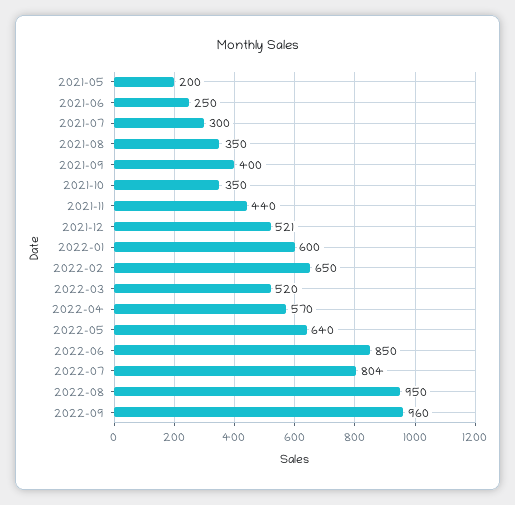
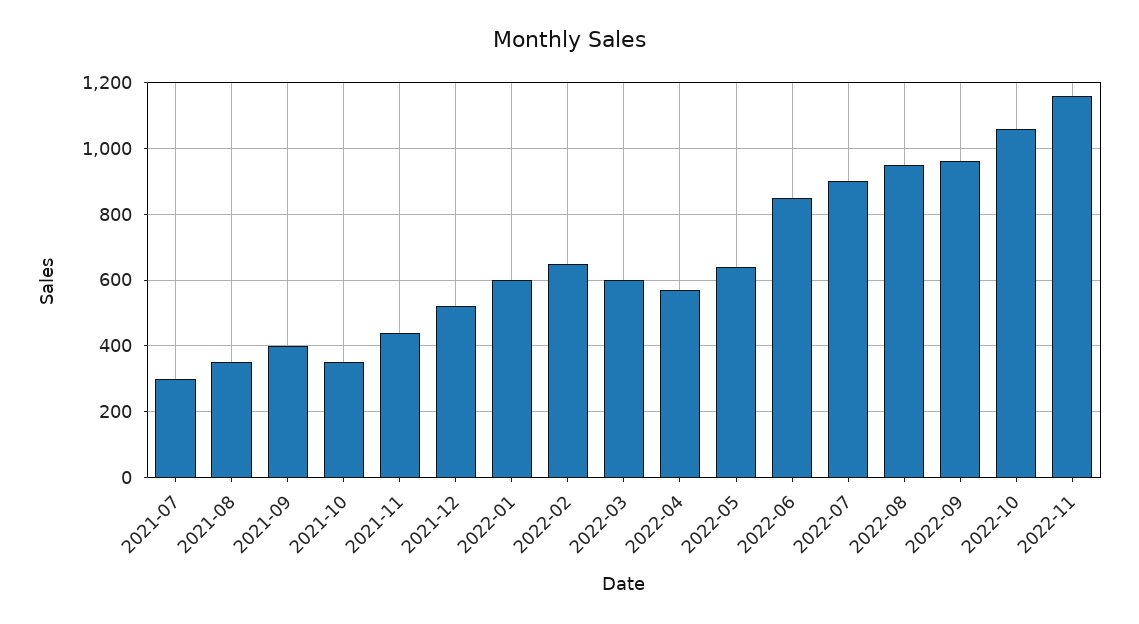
2021-05: 200 -> none
2021-06: 250 -> none
2022-03: 520 -> 600
2022-07: 804 -> 900
2022-10: none -> 1060
2022-11: none -> 1160

